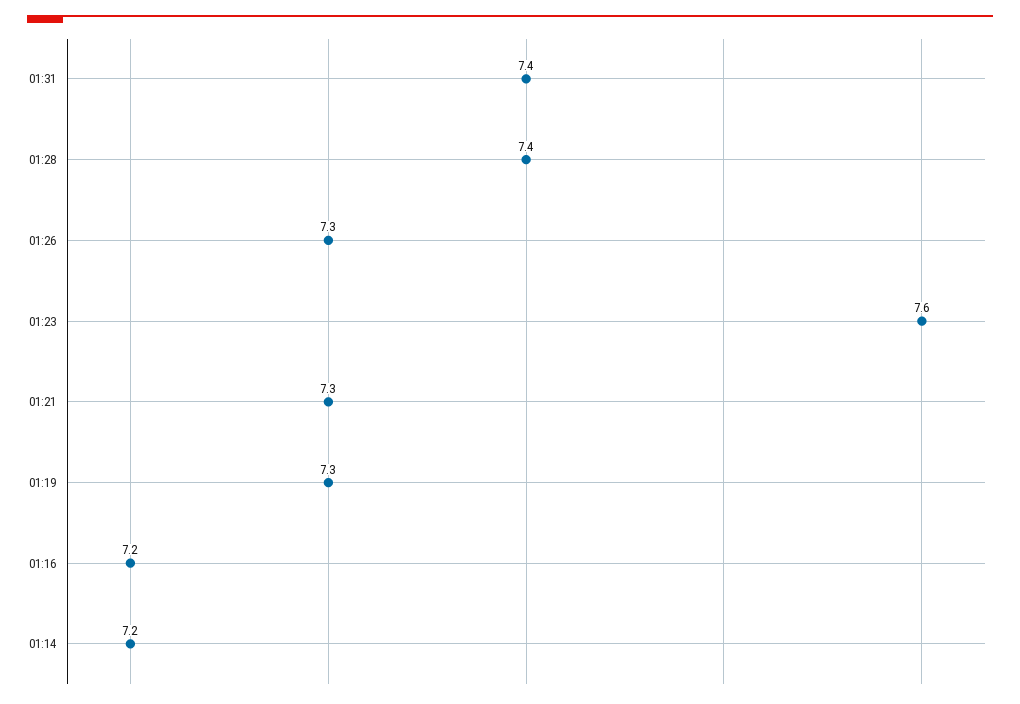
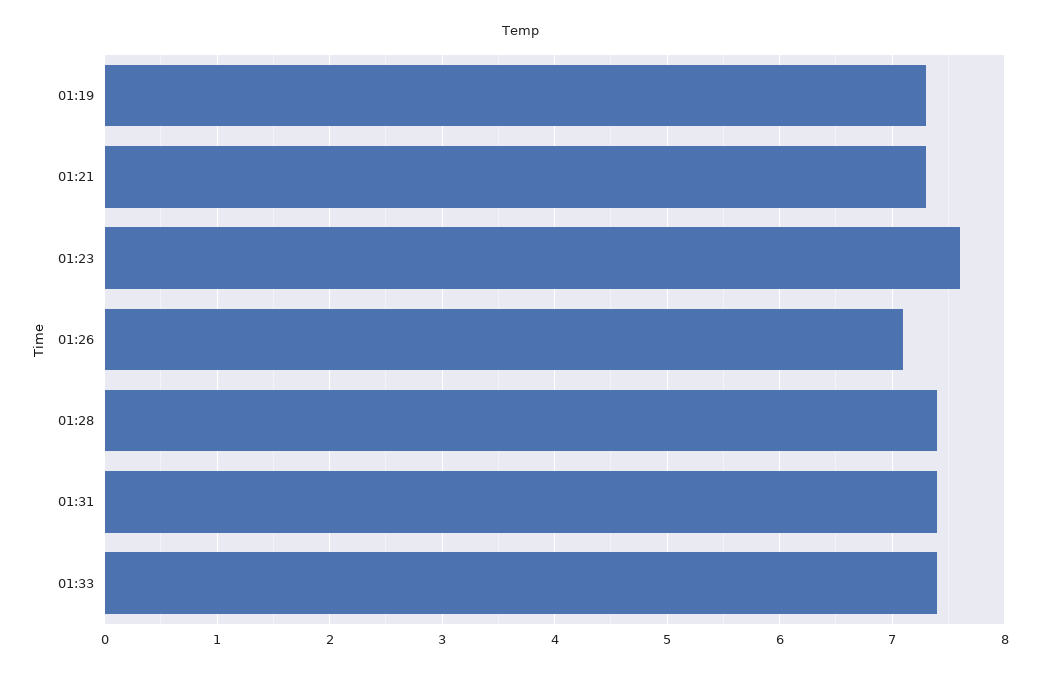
01:26: 7.3 -> 7.1
01:16: 7.2 -> none
01:14: 7.2 -> none
01:33: none -> 7.4

